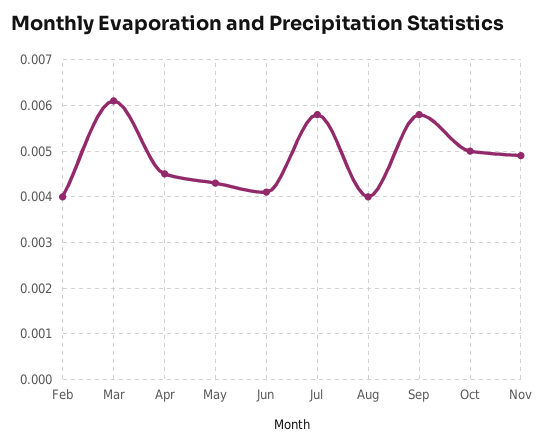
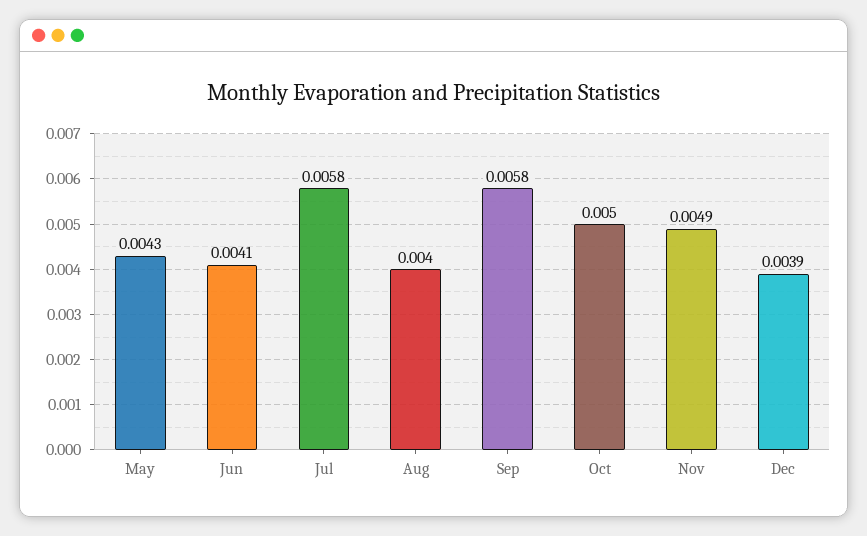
Feb: 0.004 -> none
Mar: 0.006 -> none
Apr: 0.0045 -> none
Dec: none -> 0.0039

